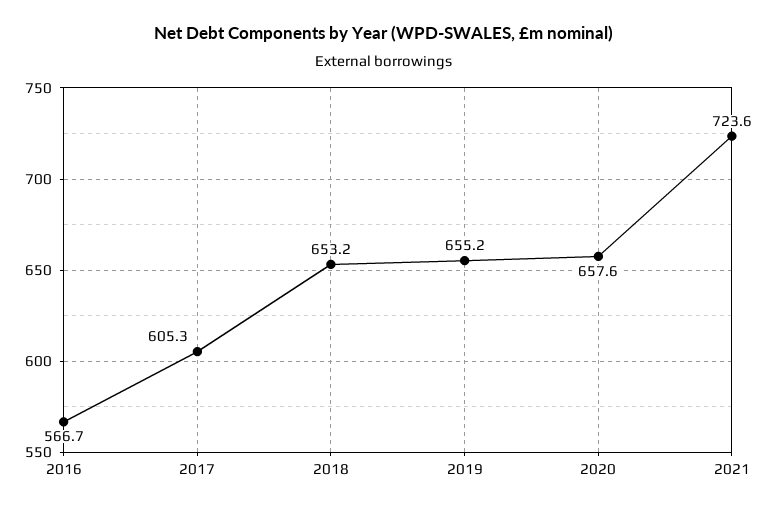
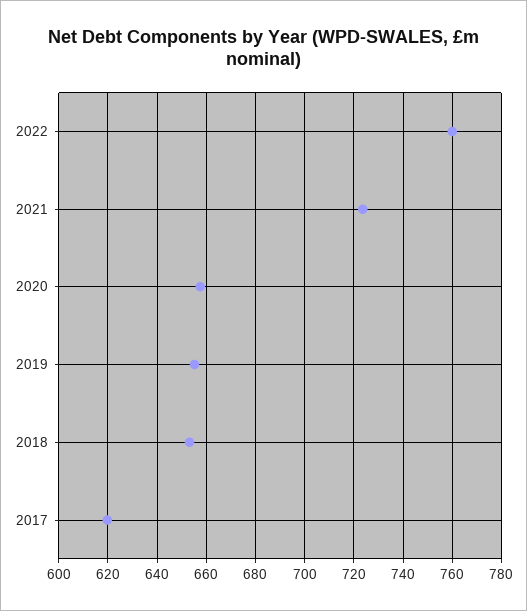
2016: 566.7 -> none
2017: 605.3 -> 620
2022: none -> 760

